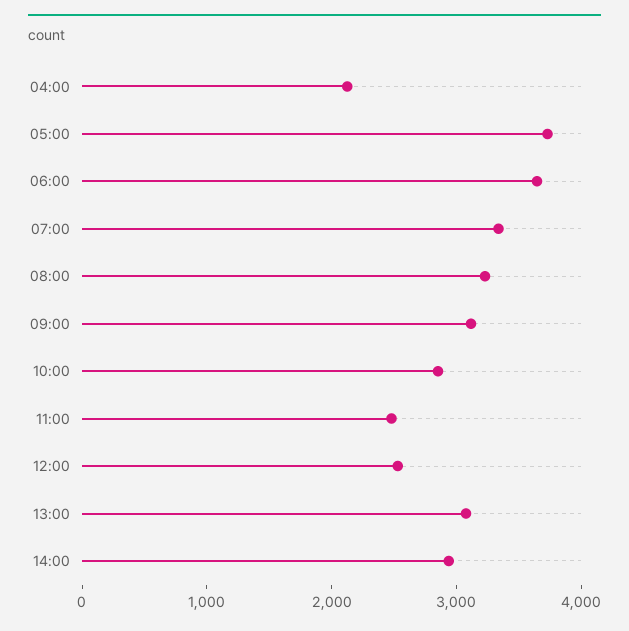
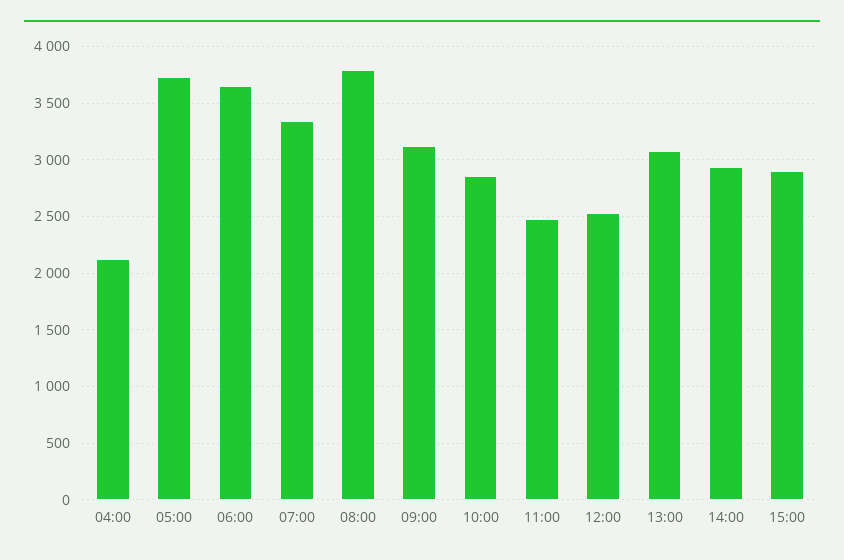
08:00: 3200 -> 3800
15:00: none -> 2900

